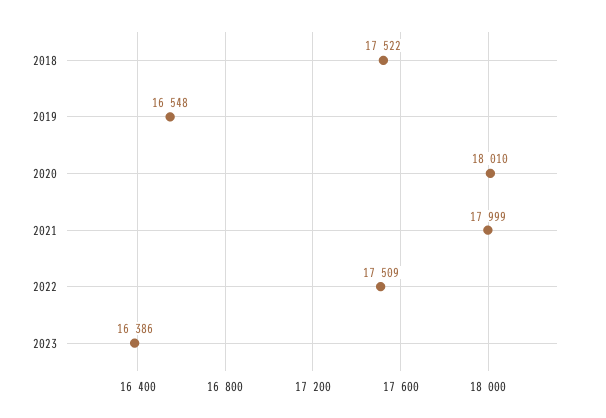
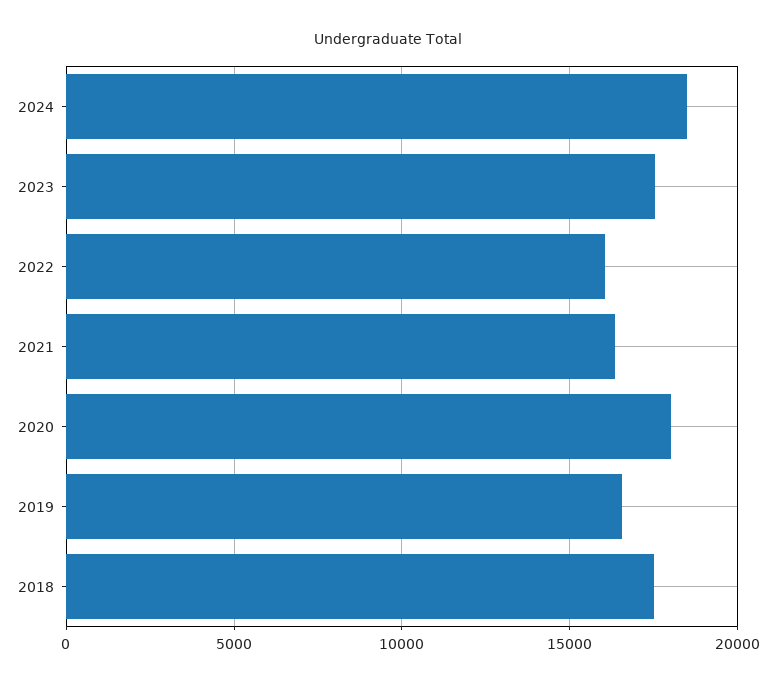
2021: 17999 -> 16500
2022: 17509 -> 16000
2023: 16386 -> 17500
2024: none -> 18500

